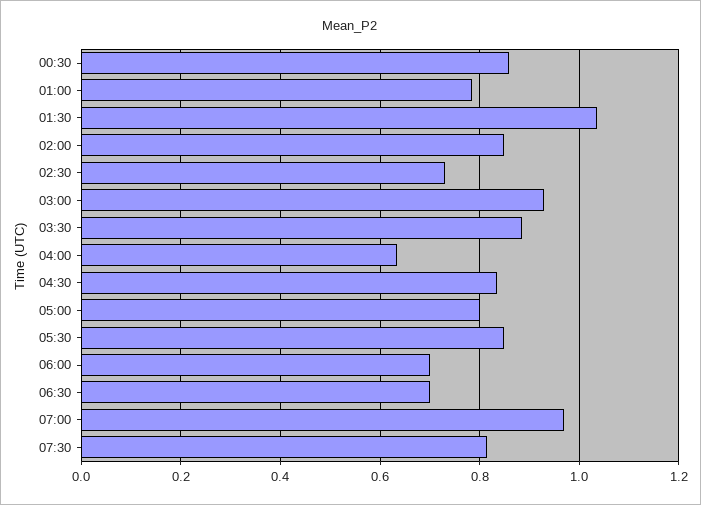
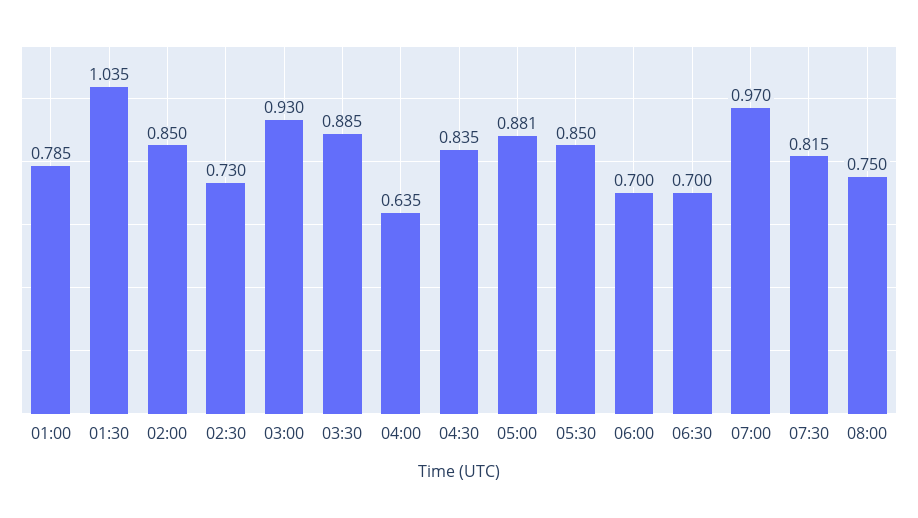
00:30: 0.86 -> none
05:00: 0.8 -> 0.881
08:00: none -> 0.75

